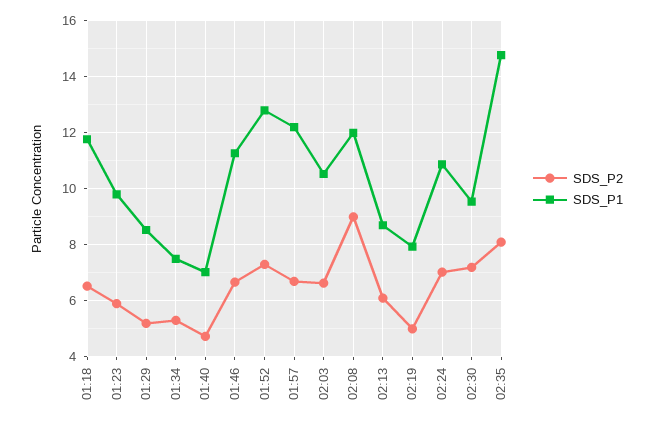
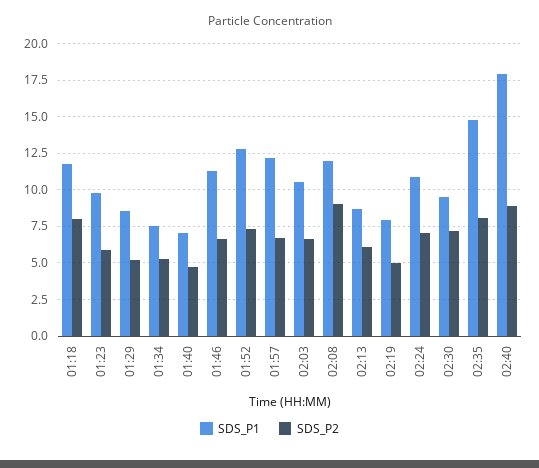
SDS_P2, 01:18: 6.5 -> 8
SDS_P1, 02:40: none -> 18
SDS_P2, 02:40: none -> 9

